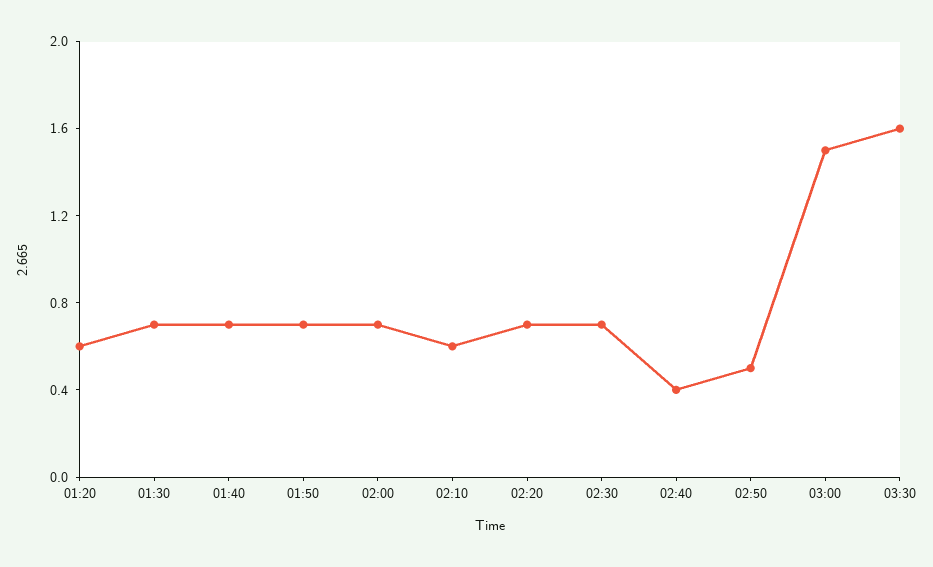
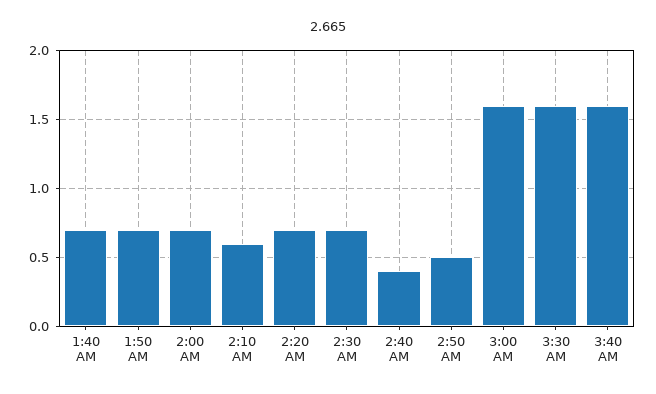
01:20: 0.6 -> none
01:30: 0.7 -> none
03:00: 1.5 -> 1.6
3:40 AM: none -> 1.6

